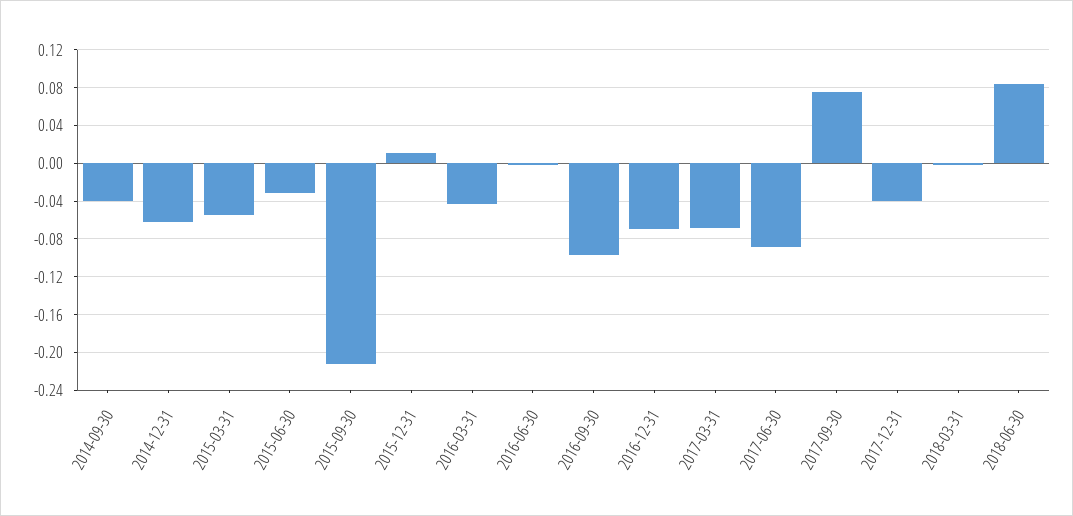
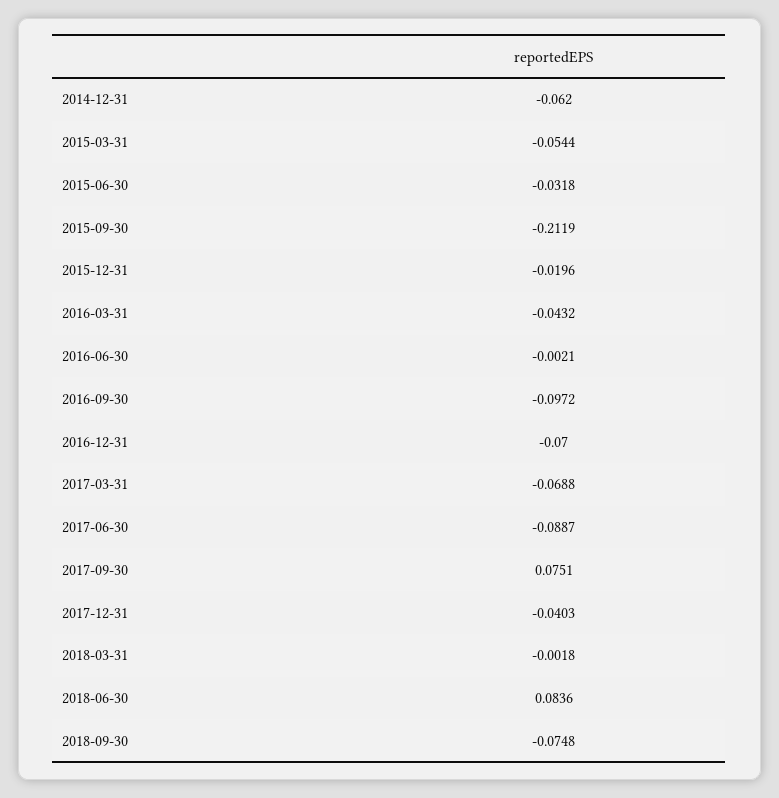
2014-09-30: -0.04 -> none
2015-12-31: 0.01 -> -0.0196
2018-09-30: none -> -0.0748

